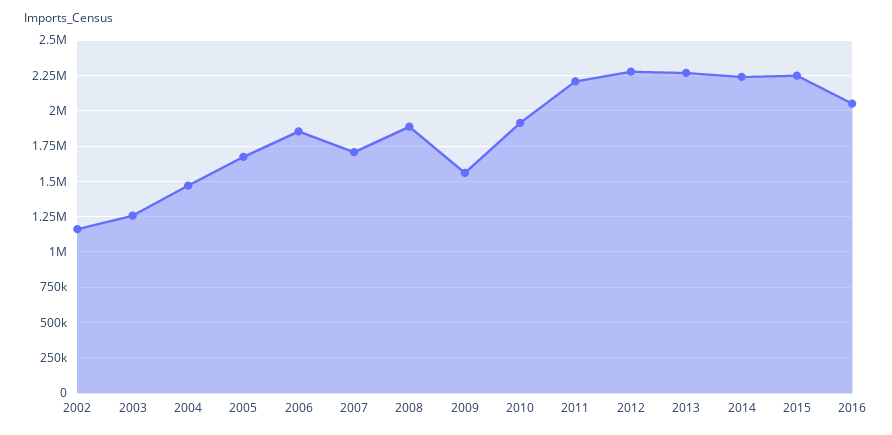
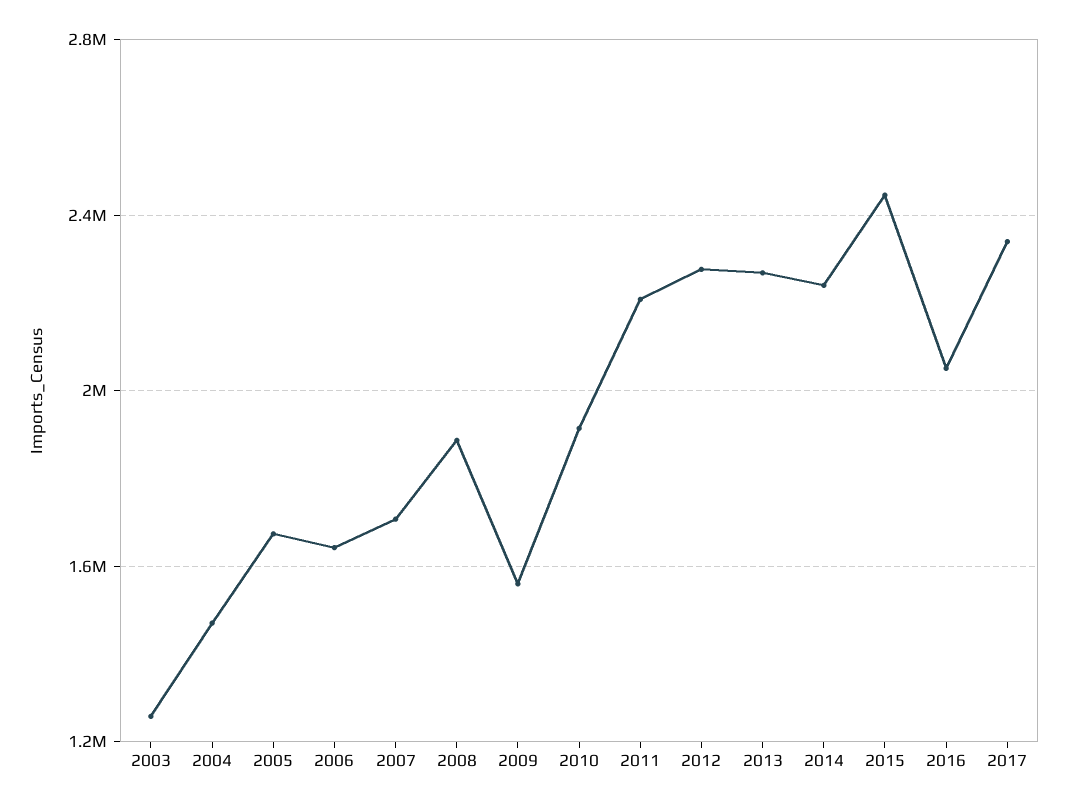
2002: 1150000 -> none
2006: 1850000 -> 1650000
2015: 2250000 -> 2450000
2017: none -> 2350000

